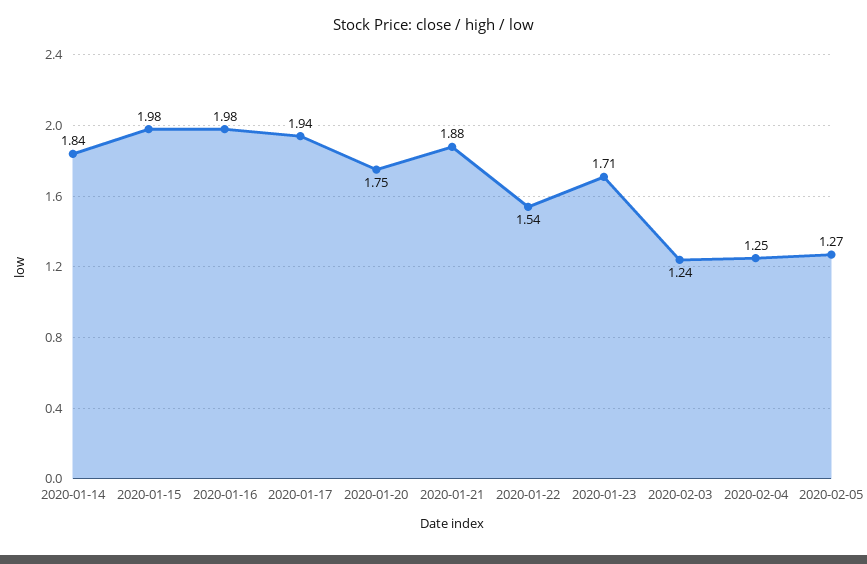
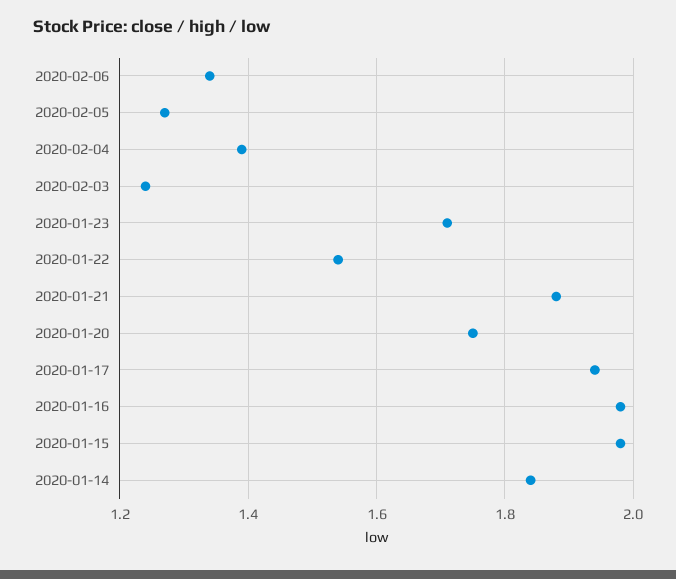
2020-02-04: 1.25 -> 1.4
2020-02-06: none -> 1.35

